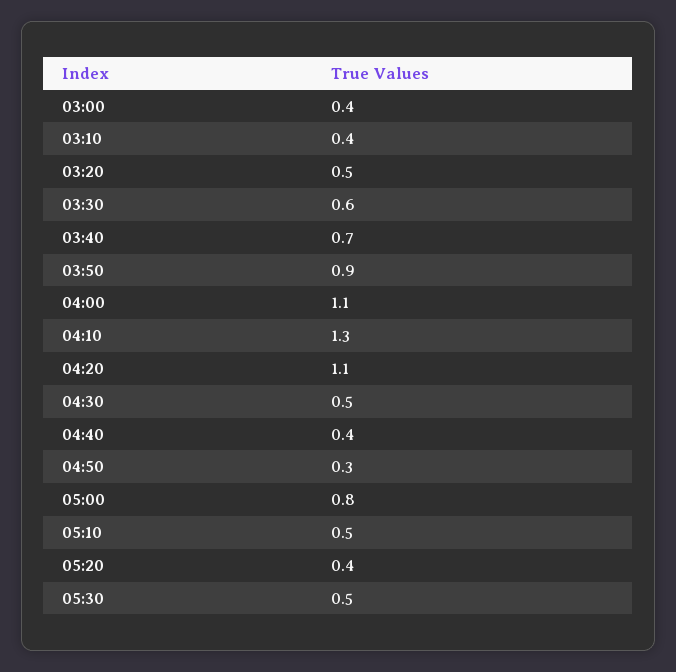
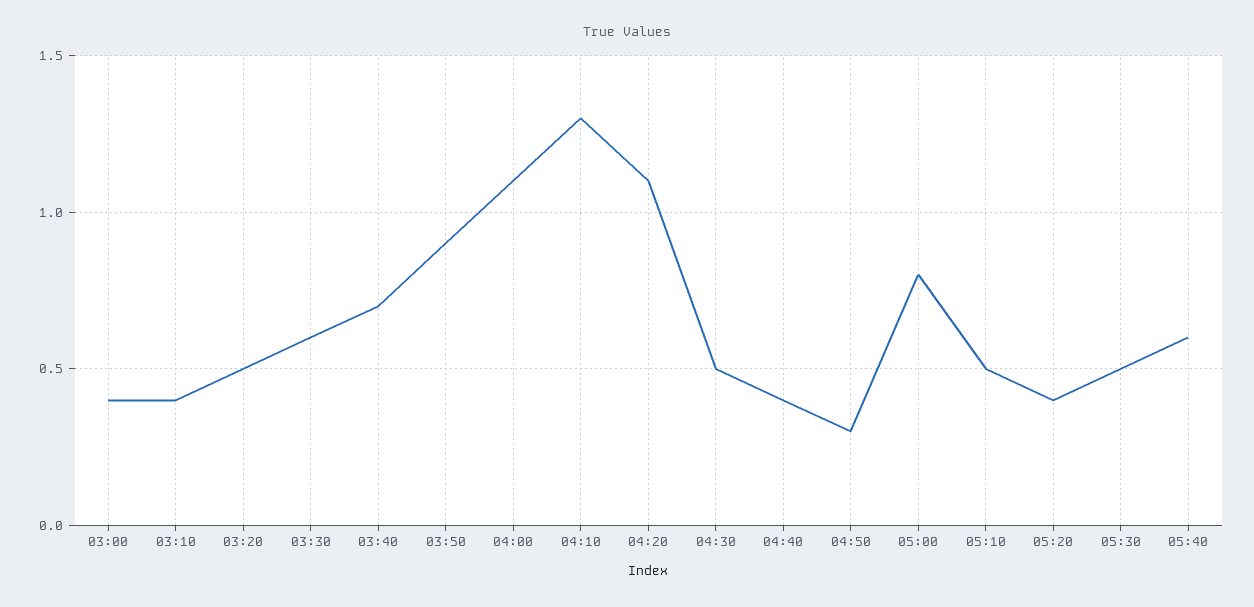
05:40: none -> 0.6

